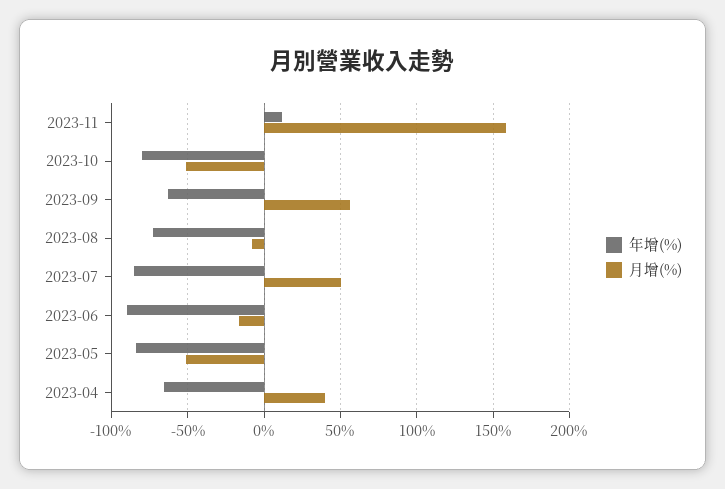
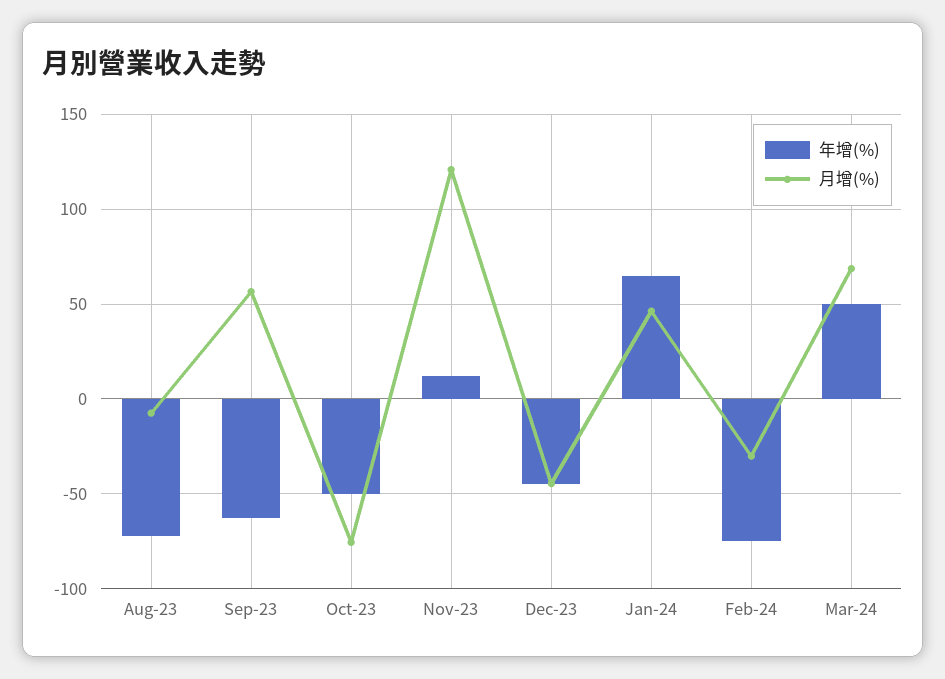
月增(%), 2023-11: 160 -> 120
年增(%), 2023-10: -80 -> -50
月增(%), 2023-10: -50 -> -75
年增(%), 2023-07: -85 -> none
月增(%), 2023-07: 50 -> none
年增(%), 2023-06: -90 -> none
月增(%), 2023-06: -15 -> none
年增(%), 2023-05: -85 -> none
月增(%), 2023-05: -50 -> none
年增(%), 2023-04: -65 -> none
月增(%), 2023-04: 40 -> none
年增(%), Dec-23: none -> -45
月增(%), Dec-23: none -> -45
年增(%), Jan-24: none -> 65
月增(%), Jan-24: none -> 45
年增(%), Feb-24: none -> -75
月增(%), Feb-24: none -> -30
年增(%), Mar-24: none -> 50
月增(%), Mar-24: none -> 70

